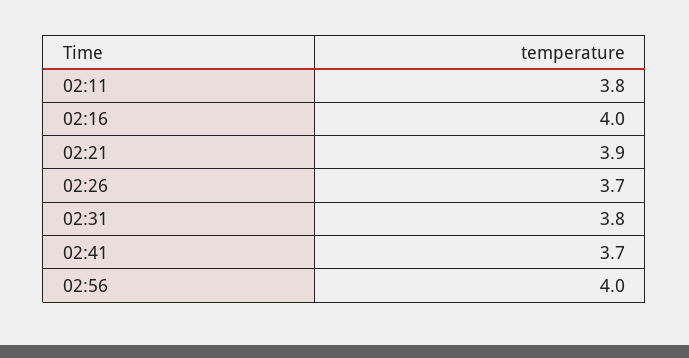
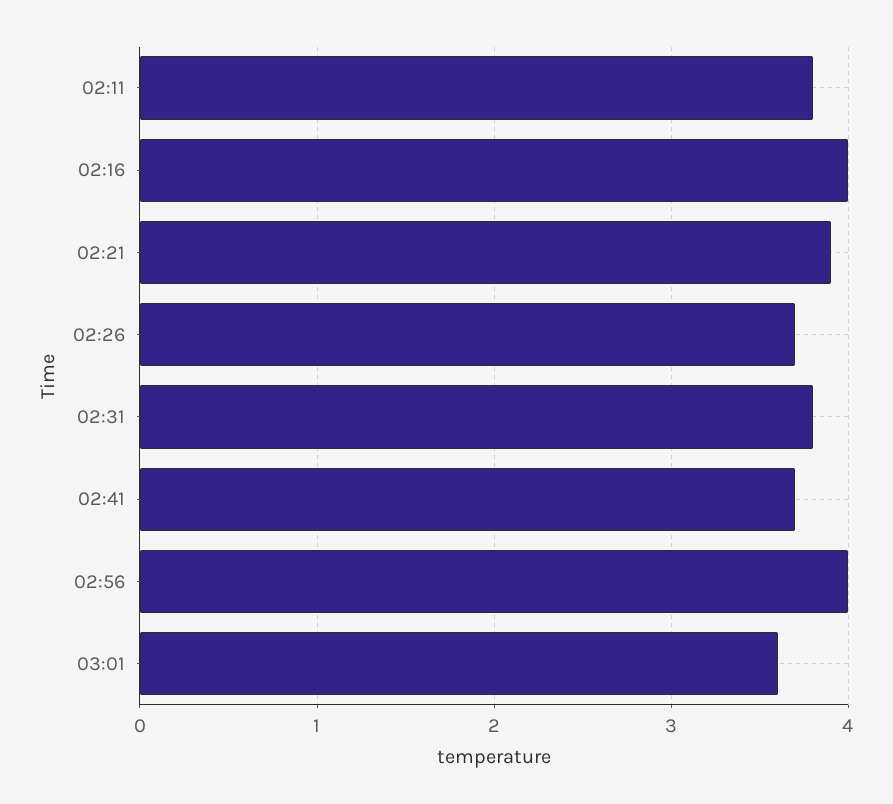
03:01: none -> 3.6

